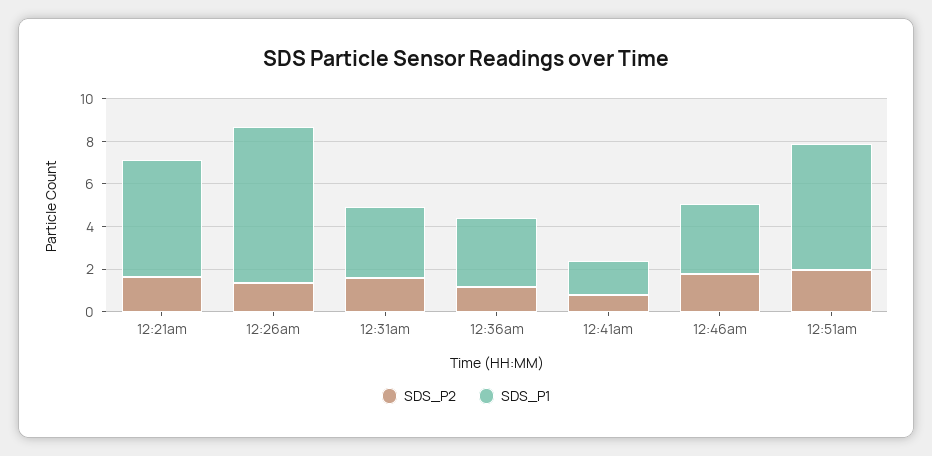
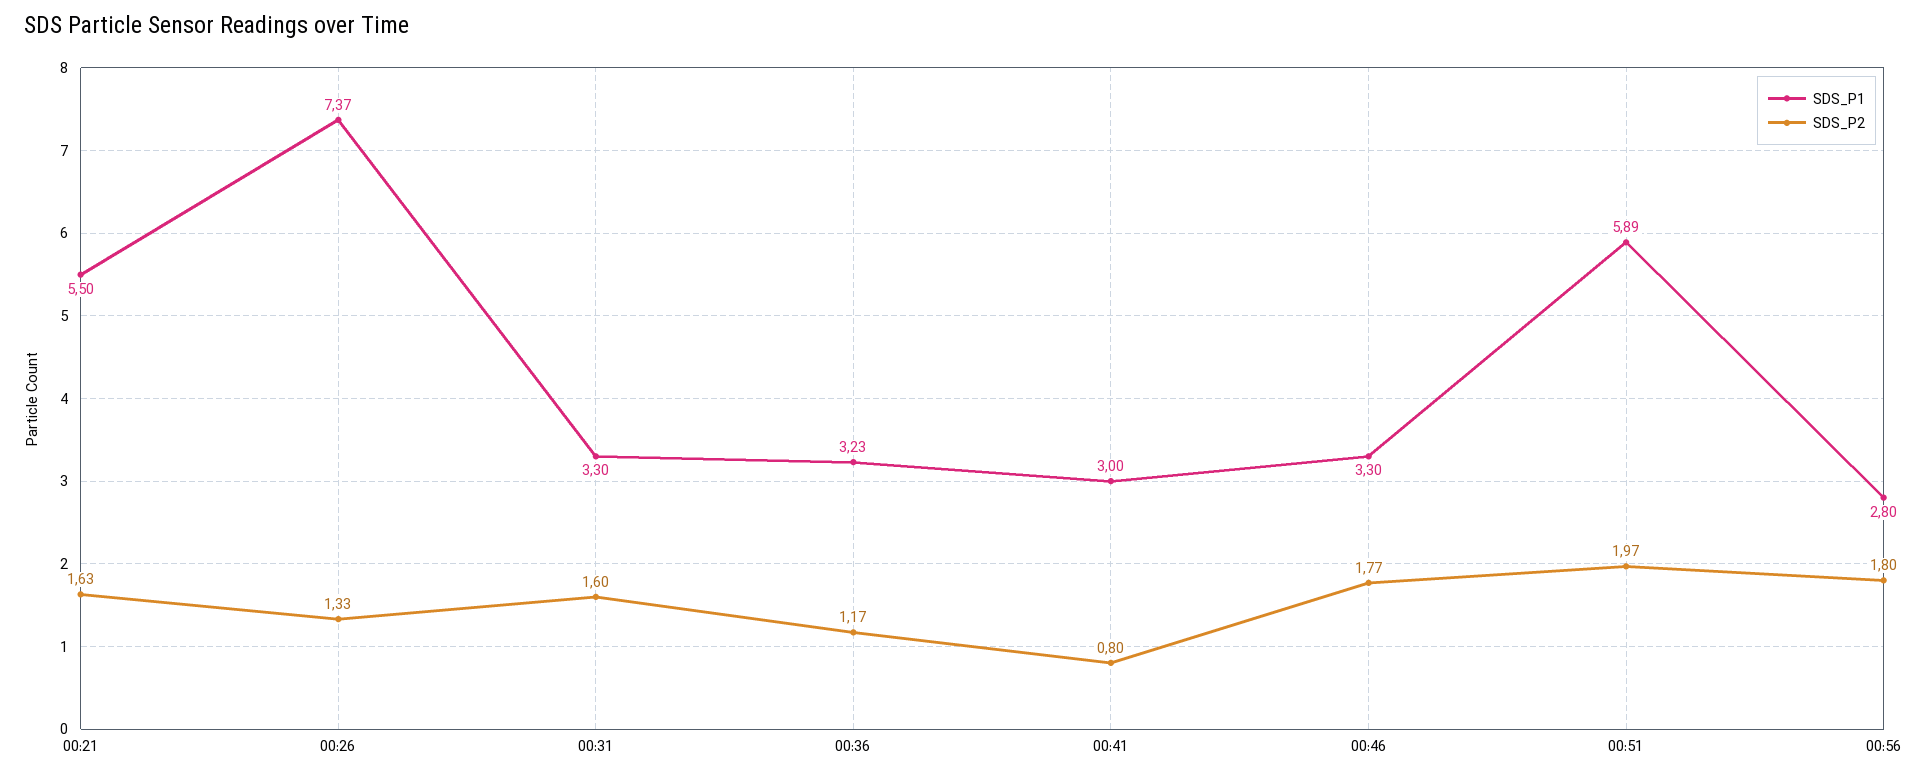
SDS_P1, 12:41am: 1.5 -> 3
SDS_P1, 00:56: none -> 2.8
SDS_P2, 00:56: none -> 1.8

